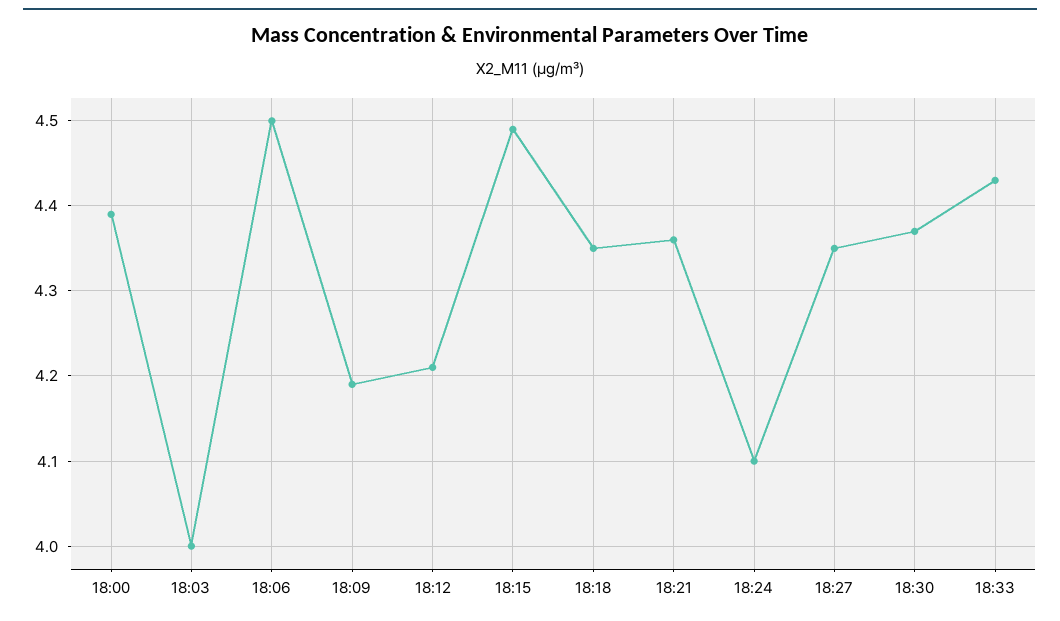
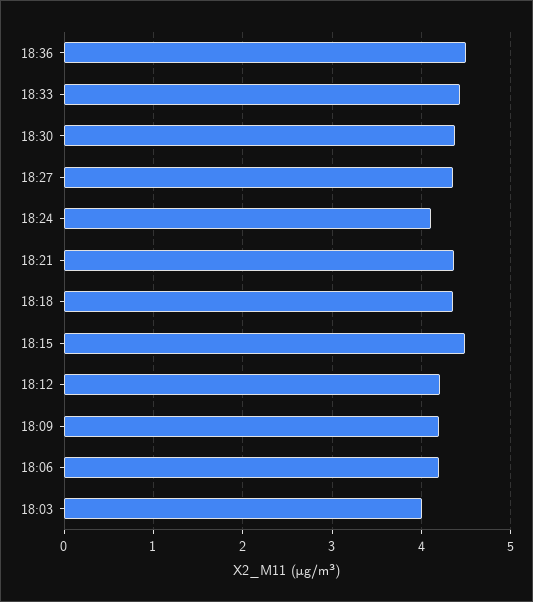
18:00: 4.39 -> none
18:06: 4.5 -> 4.2
18:36: none -> 4.5

